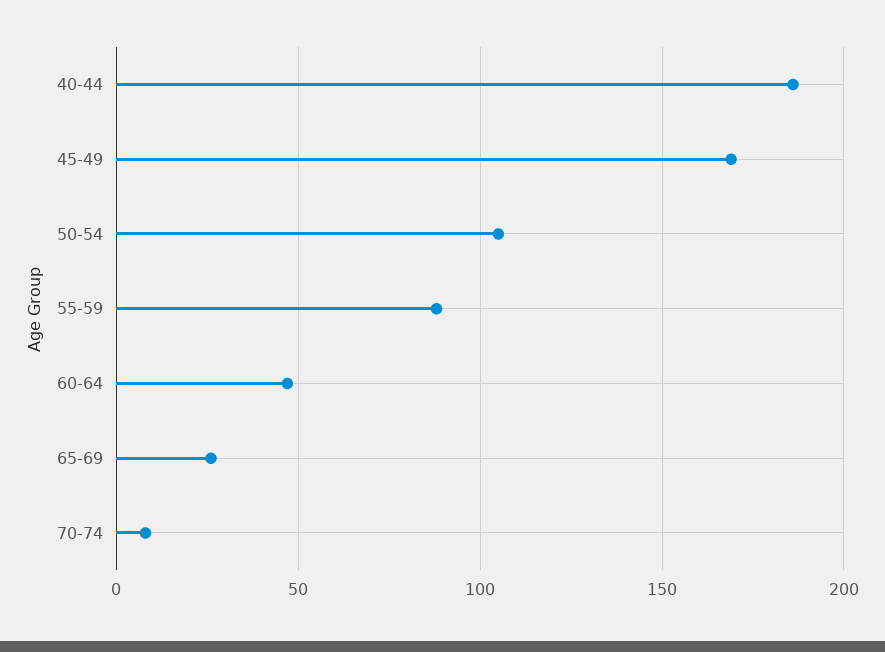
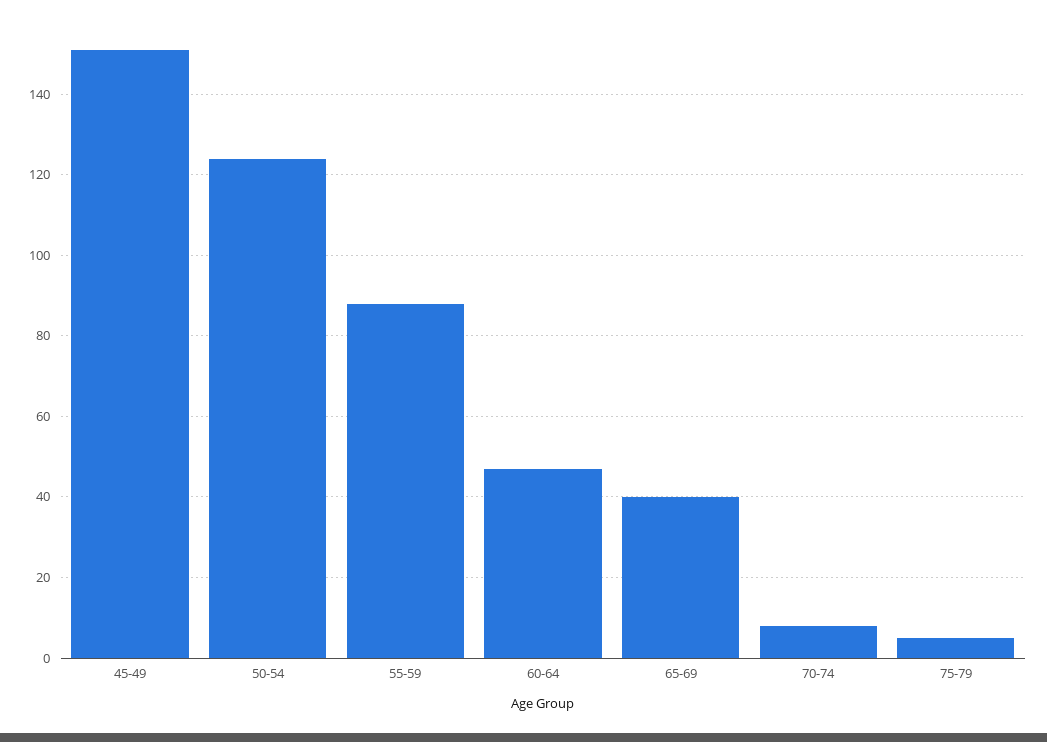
40-44: 185 -> none
45-49: 170 -> 150
50-54: 105 -> 125
65-69: 25 -> 40
75-79: none -> 5

